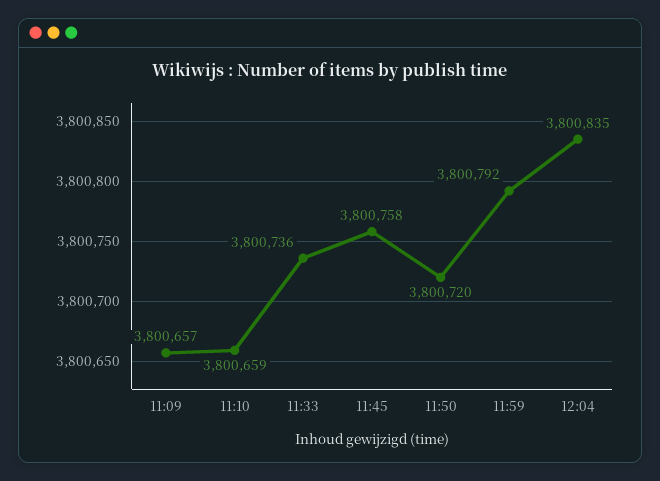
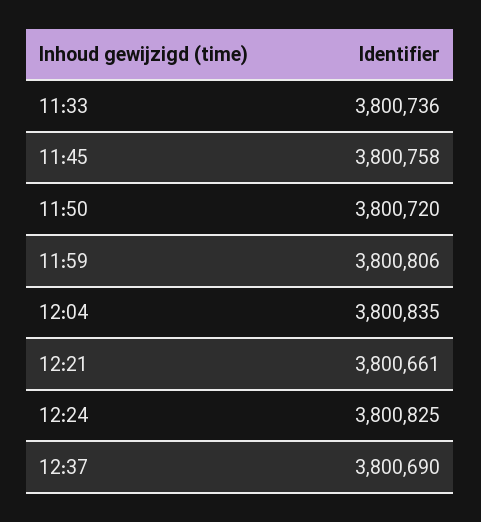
11:09: 3800657 -> none
11:10: 3800659 -> none
11:59: 3800792 -> 3800806
12:21: none -> 3800661
12:24: none -> 3800825
12:37: none -> 3800690

